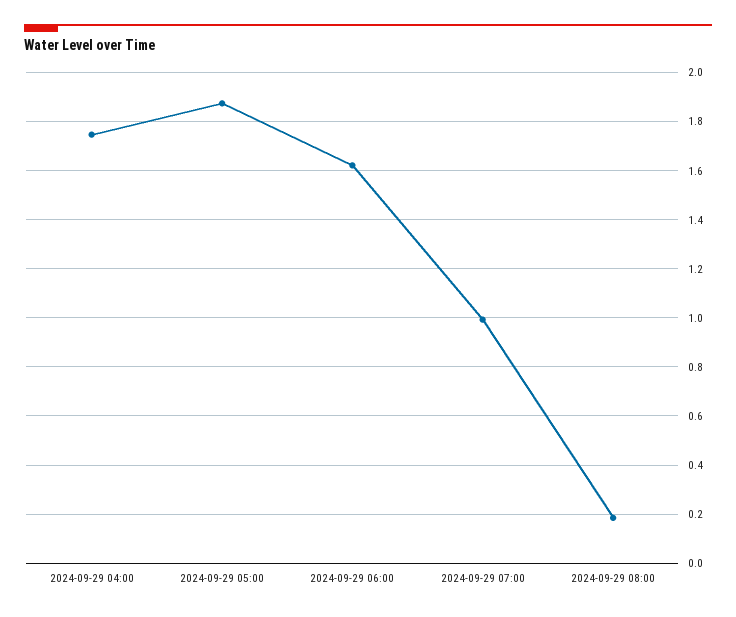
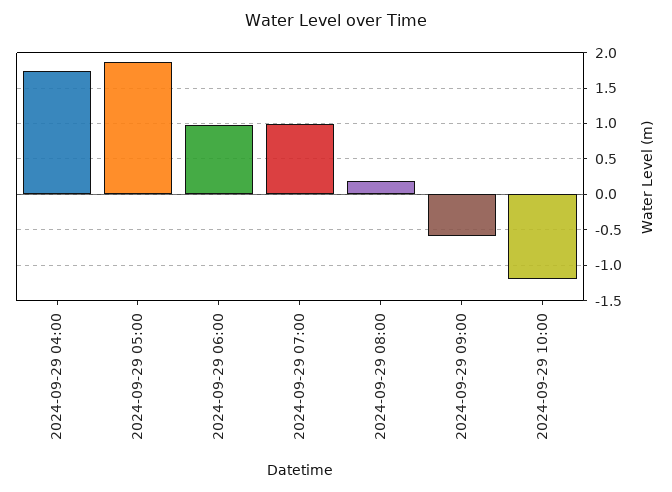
2024-09-29 06:00: 1.625 -> 1
2024-09-29 09:00: none -> -0.6
2024-09-29 10:00: none -> -1.2

